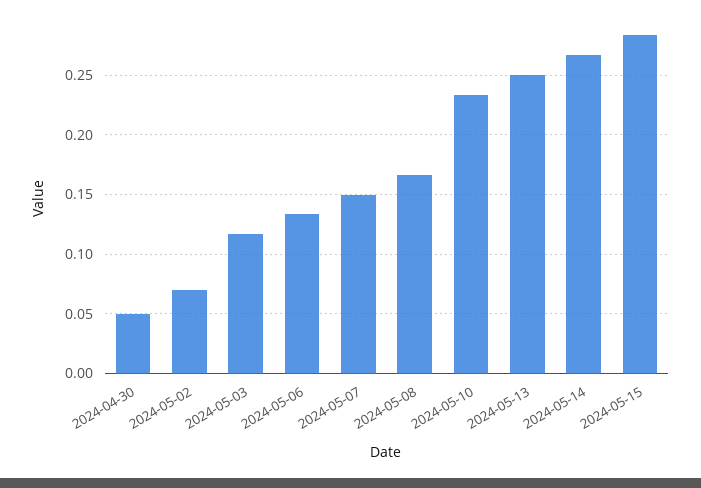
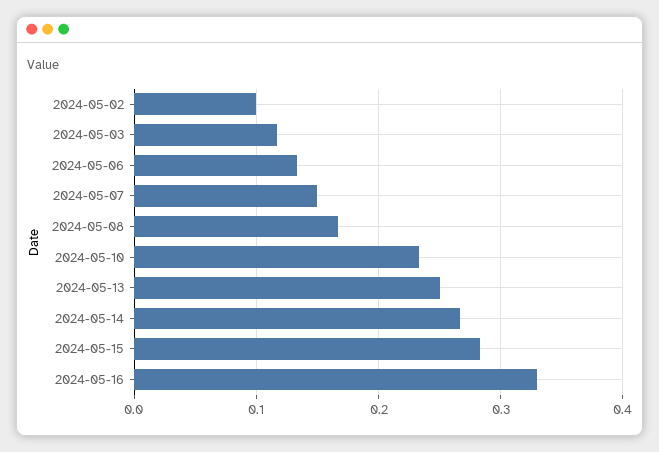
2024-04-30: 0.05 -> none
2024-05-02: 0.07 -> 0.1
2024-05-16: none -> 0.33

